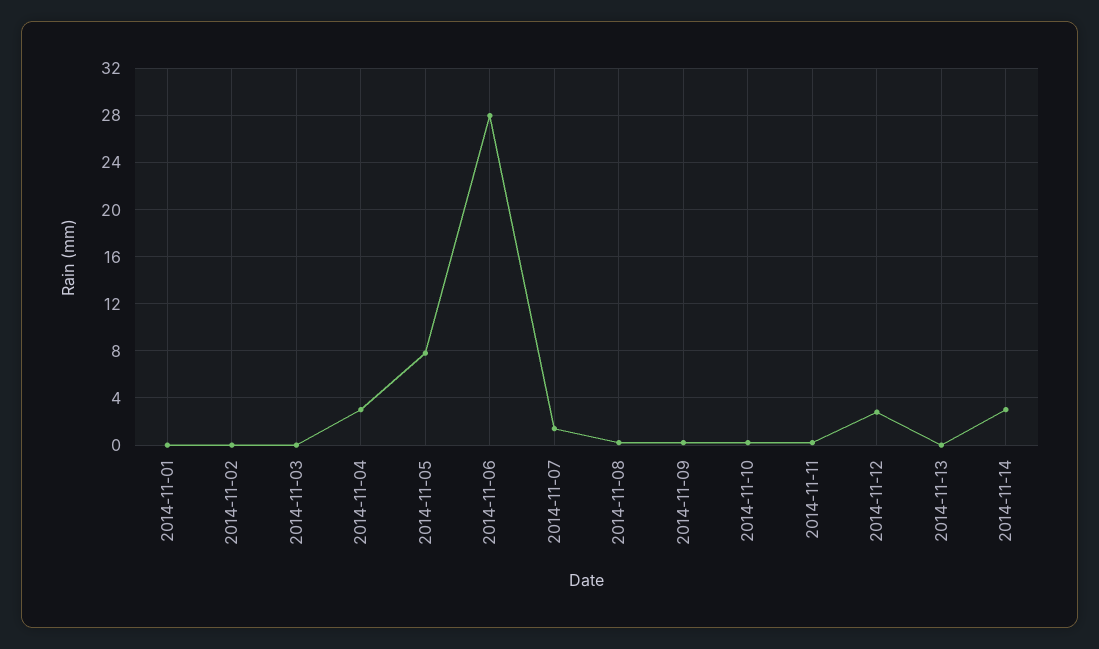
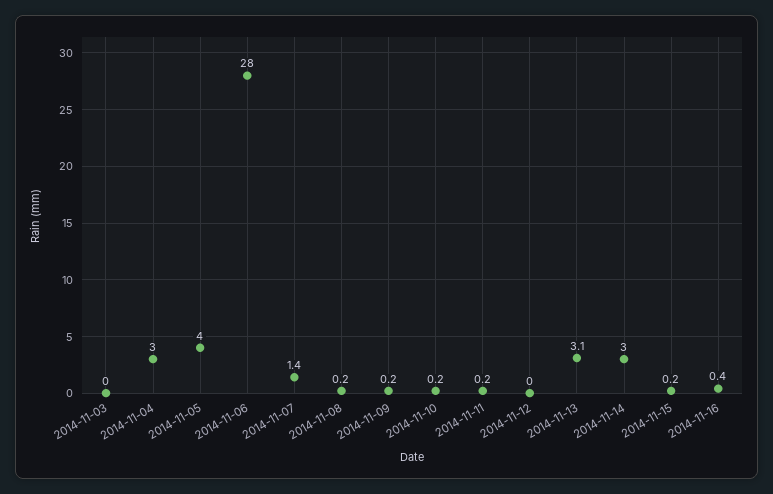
2014-11-01: 0 -> none
2014-11-02: 0 -> none
2014-11-05: 8 -> 4
2014-11-12: 3 -> 0
2014-11-13: 0 -> 3.1
2014-11-15: none -> 0.2
2014-11-16: none -> 0.4

